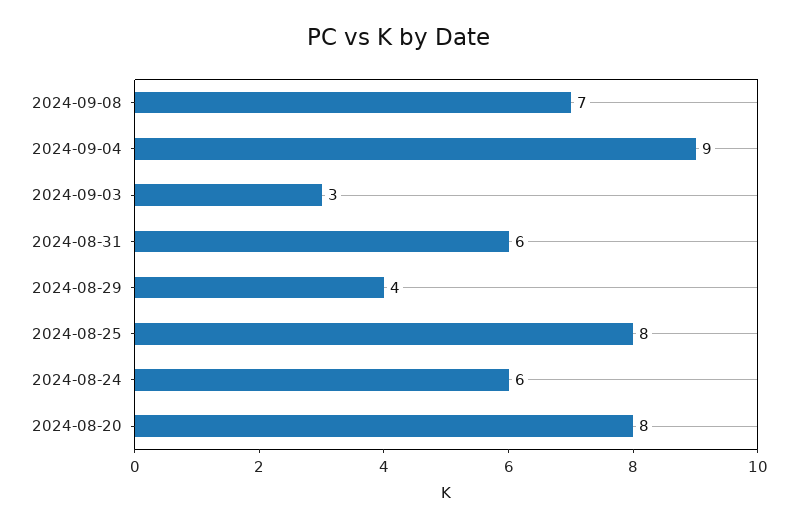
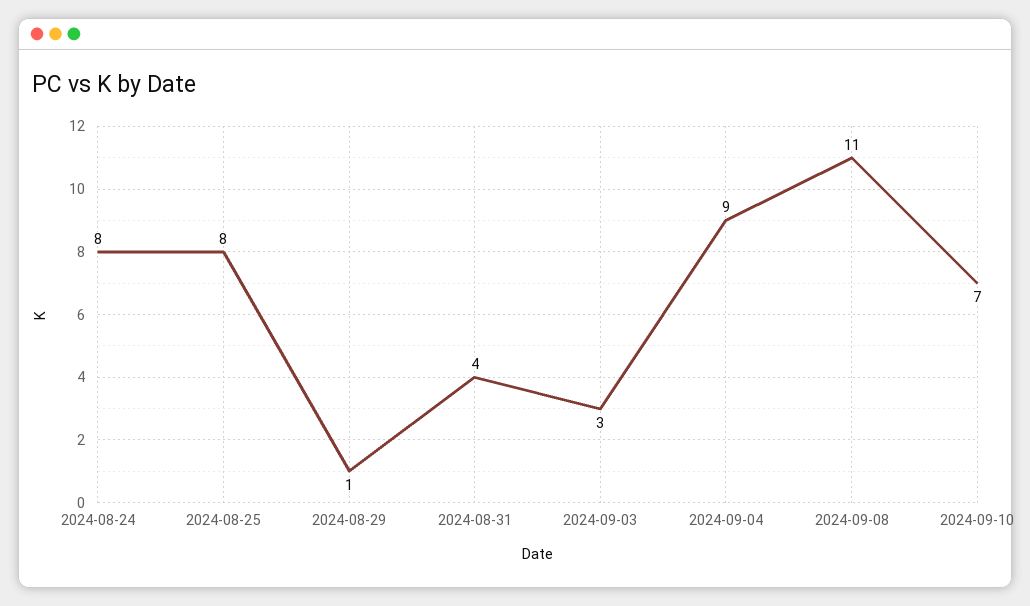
2024-09-08: 7 -> 11
2024-08-31: 6 -> 4
2024-08-29: 4 -> 1
2024-08-24: 6 -> 8
2024-08-20: 8 -> none
2024-09-10: none -> 7

